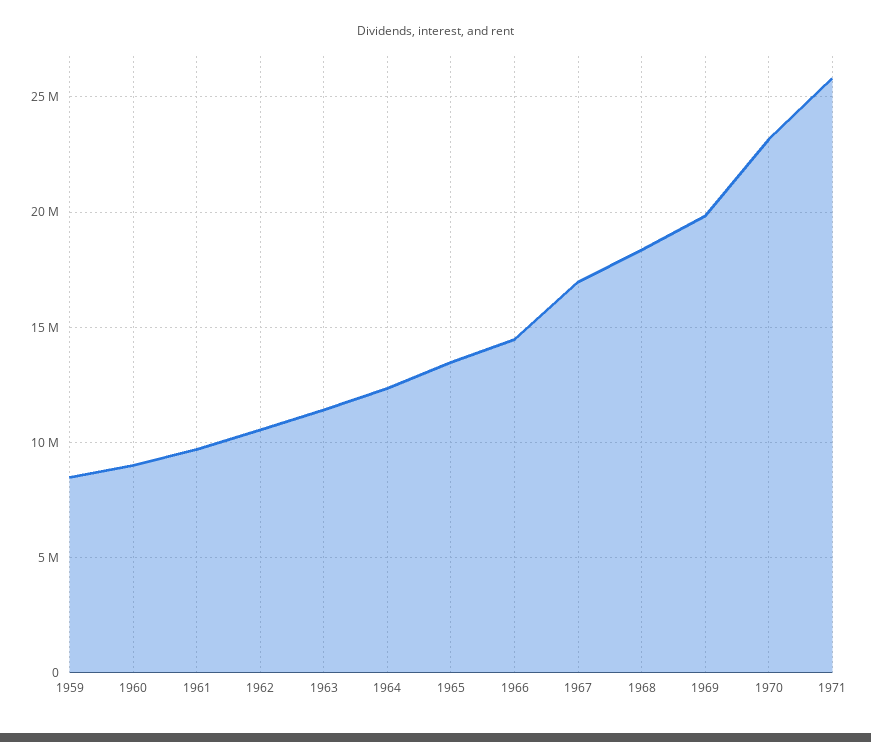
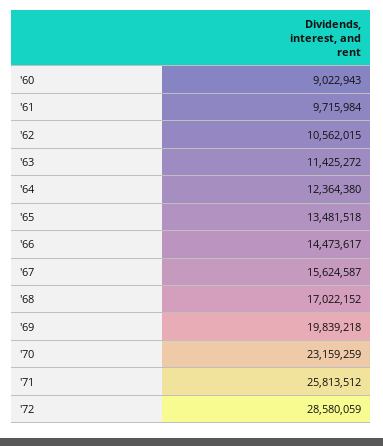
1959: 8500000 -> none
1967: 17000000 -> 15624587
1968: 18500000 -> 17022152
'72: none -> 28580059

